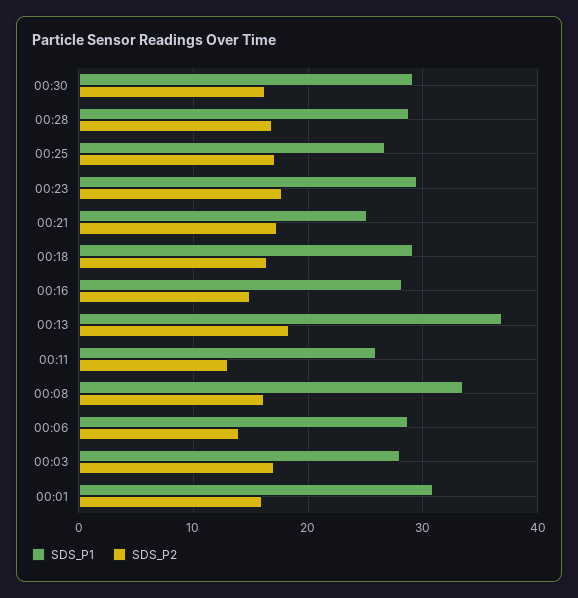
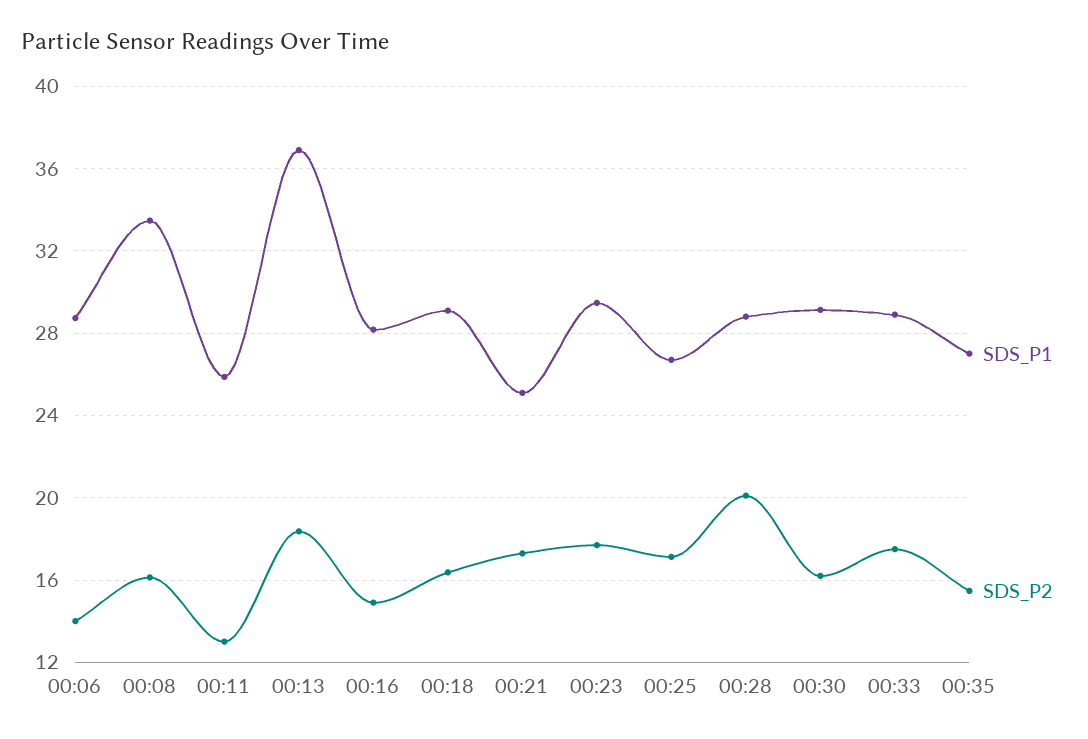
SDS_P2, 00:28: 17 -> 20
SDS_P1, 00:03: 28 -> none
SDS_P2, 00:03: 17 -> none
SDS_P1, 00:01: 31 -> none
SDS_P2, 00:01: 16 -> none
SDS_P1, 00:33: none -> 29
SDS_P2, 00:33: none -> 17.5
SDS_P1, 00:35: none -> 27
SDS_P2, 00:35: none -> 15.5

